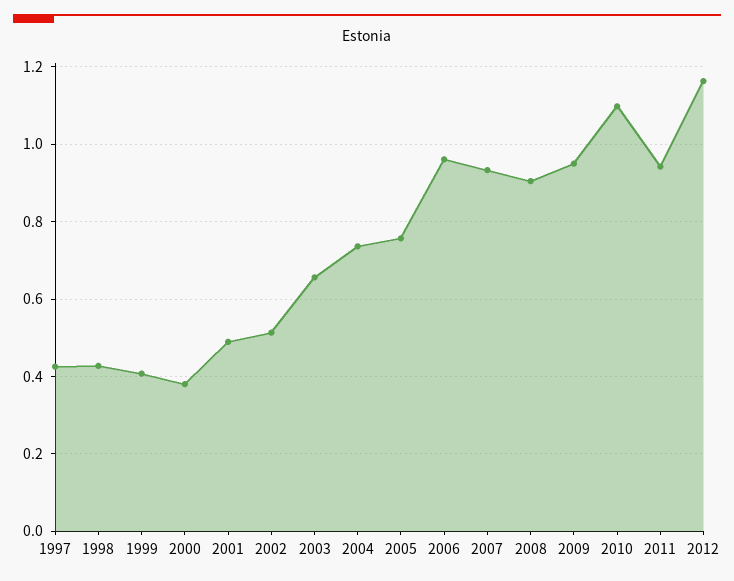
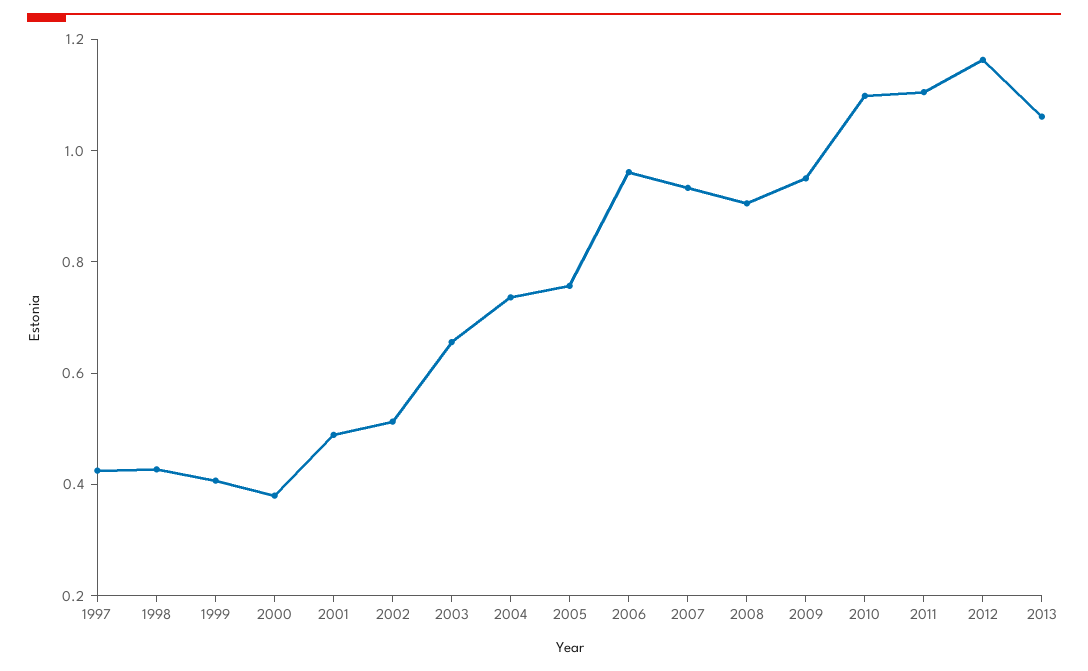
2011: 0.94 -> 1.1
2013: none -> 1.05

